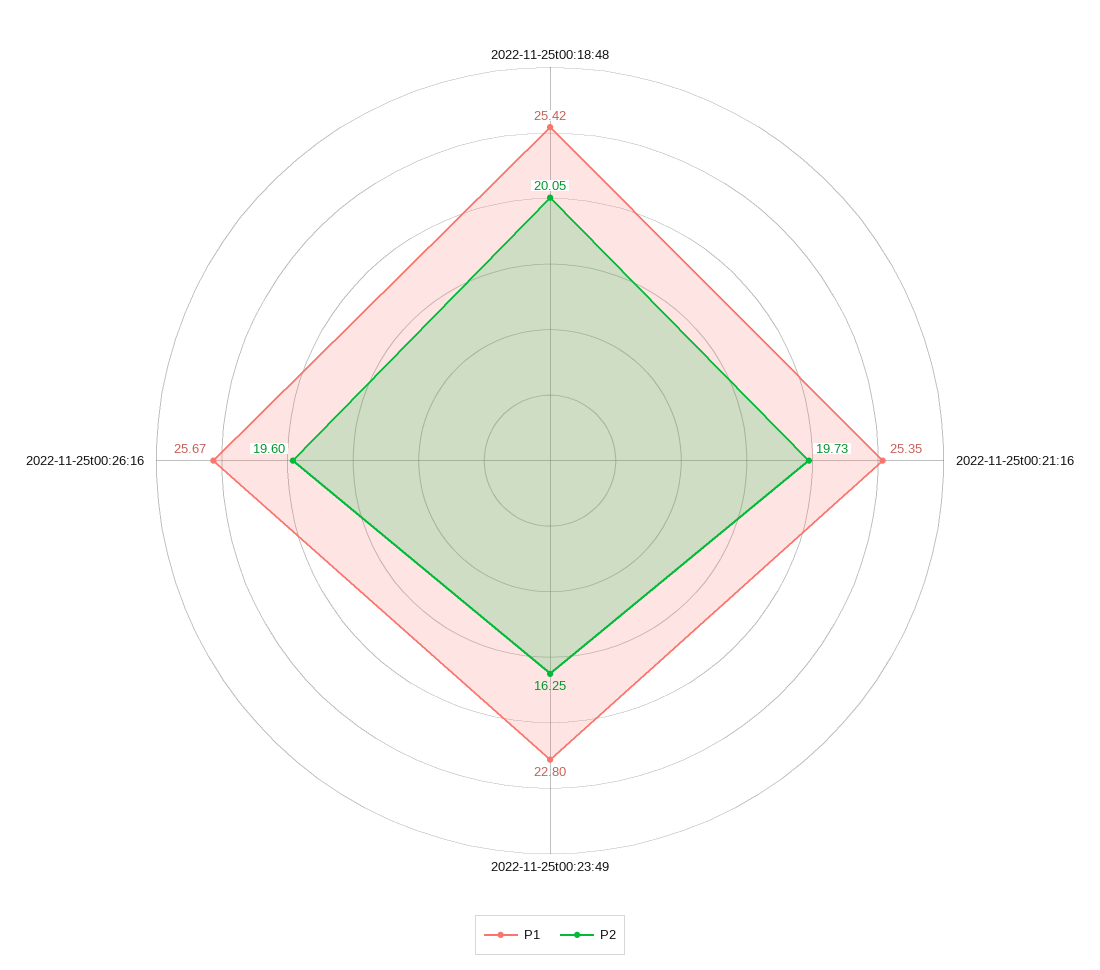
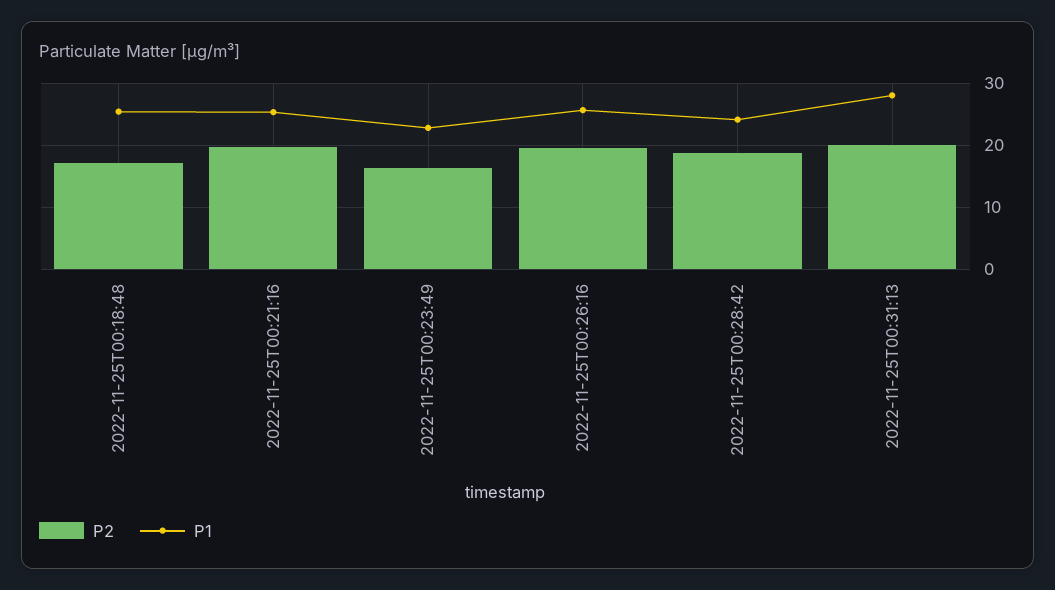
P2, 2022-11-25t00:18:48: 20.05 -> 17
P2, 2022-11-25T00:28:42: none -> 19
P1, 2022-11-25T00:28:42: none -> 24
P2, 2022-11-25T00:31:13: none -> 20
P1, 2022-11-25T00:31:13: none -> 28

